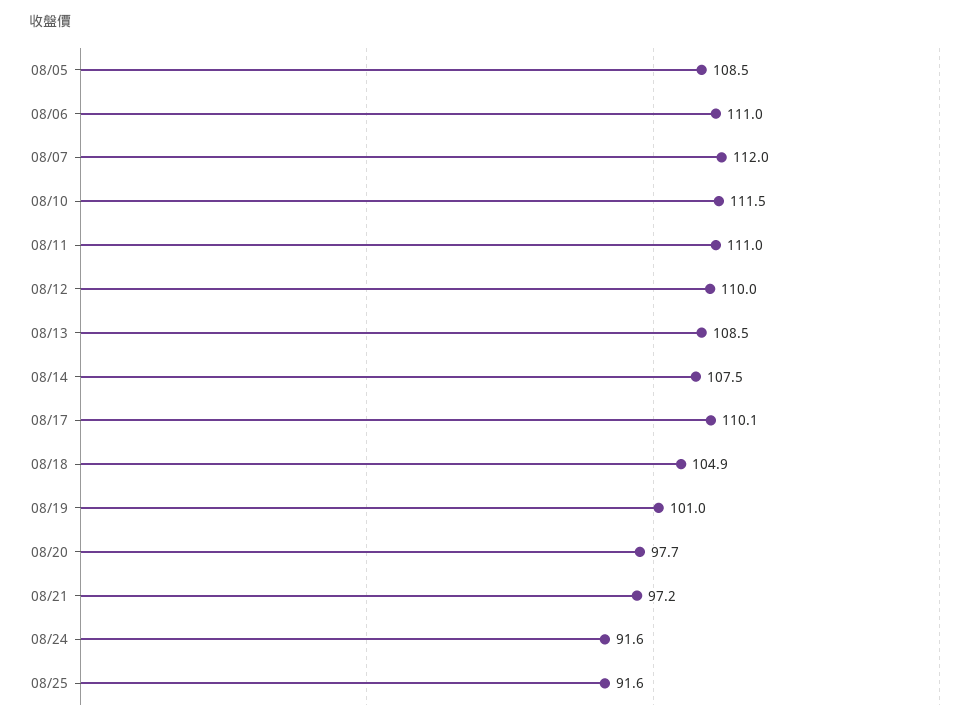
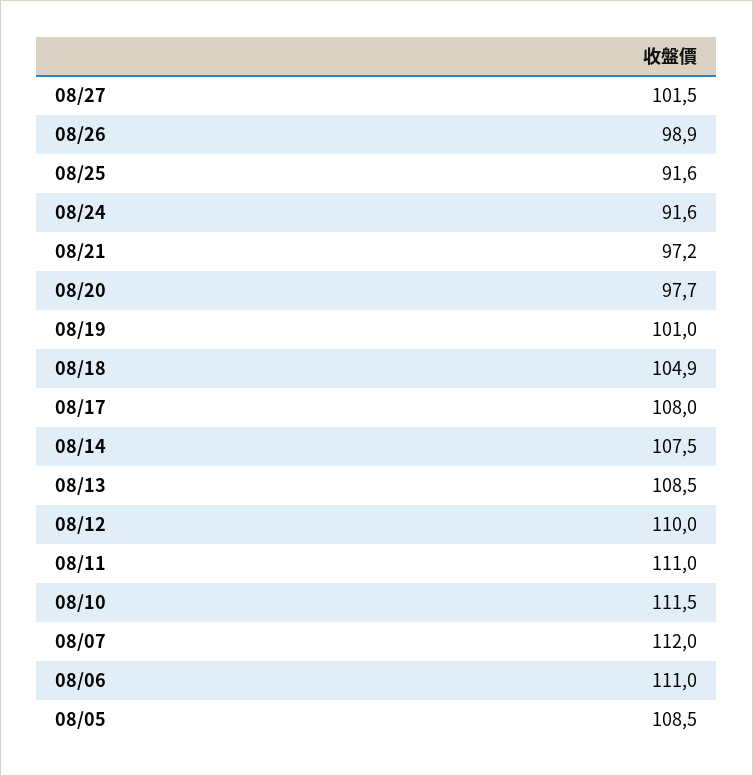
08/17: 110.1 -> 108
08/27: none -> 101.5
08/26: none -> 98.9

